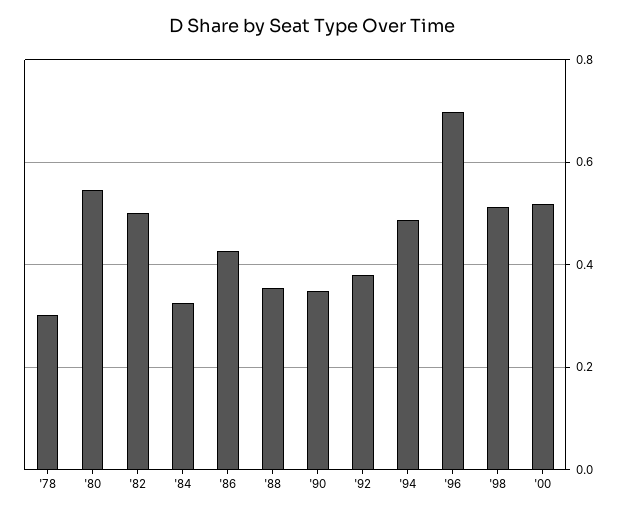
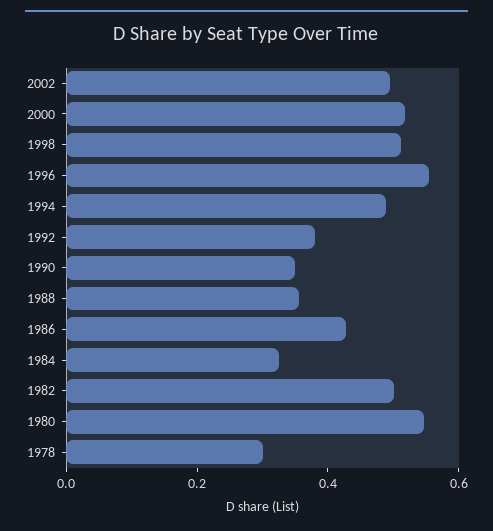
'96: 0.7 -> 0.55
2002: none -> 0.5

